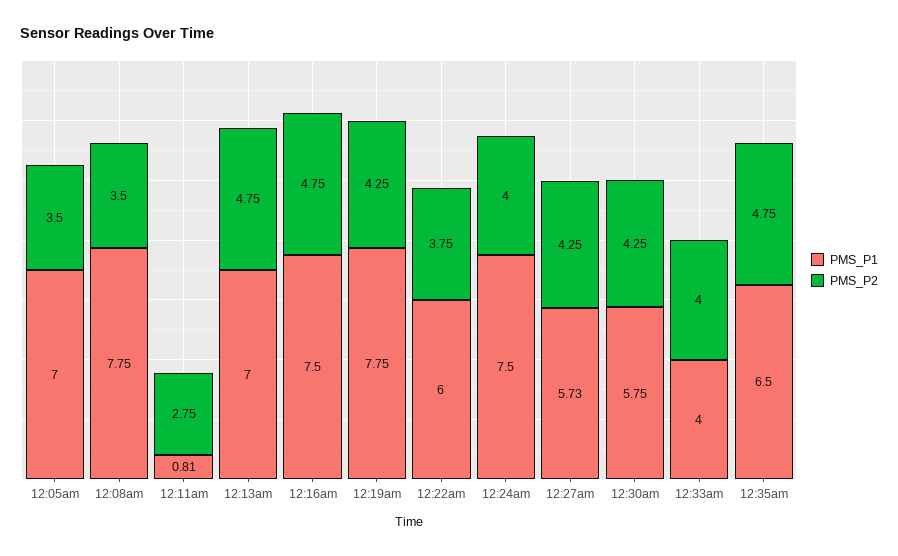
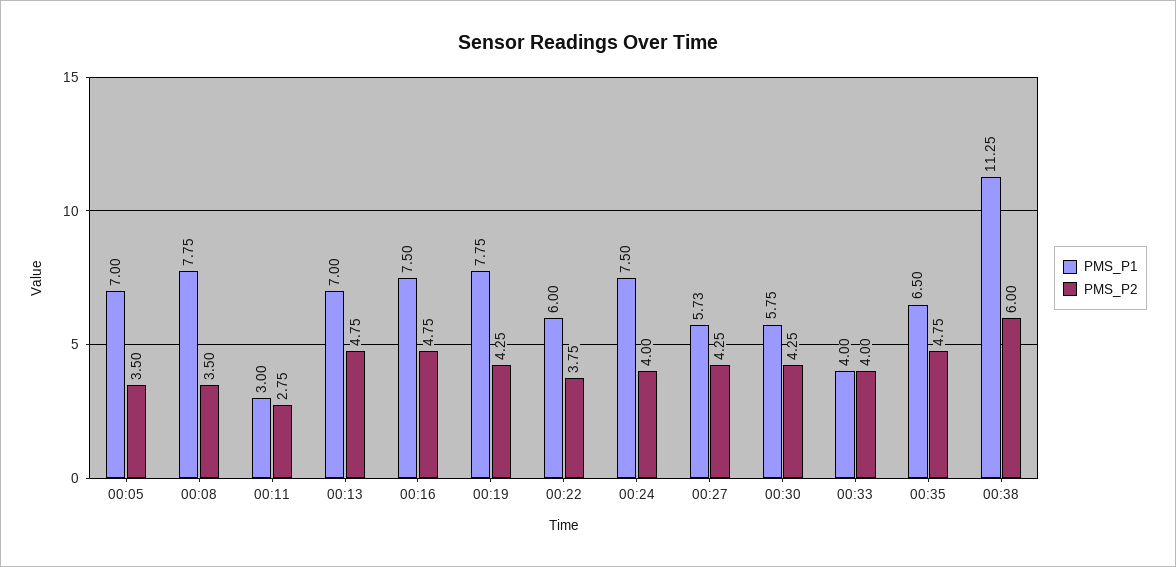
PMS_P1, 12:11am: 0.81 -> 3
PMS_P1, 00:38: none -> 11.25
PMS_P2, 00:38: none -> 6

